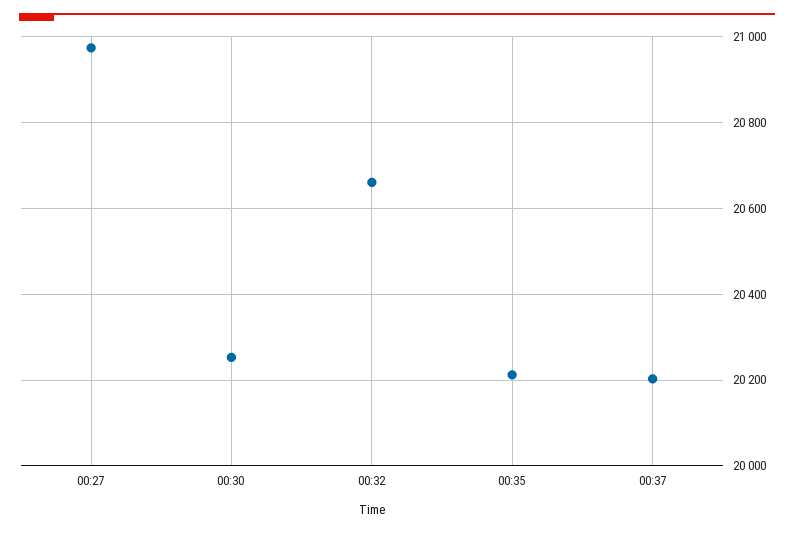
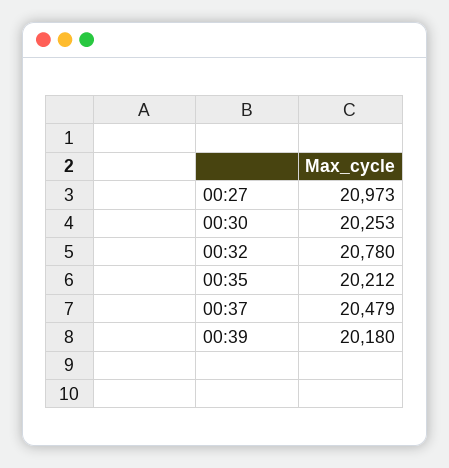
00:32: 20660 -> 20780
00:37: 20200 -> 20479
00:39: none -> 20180

